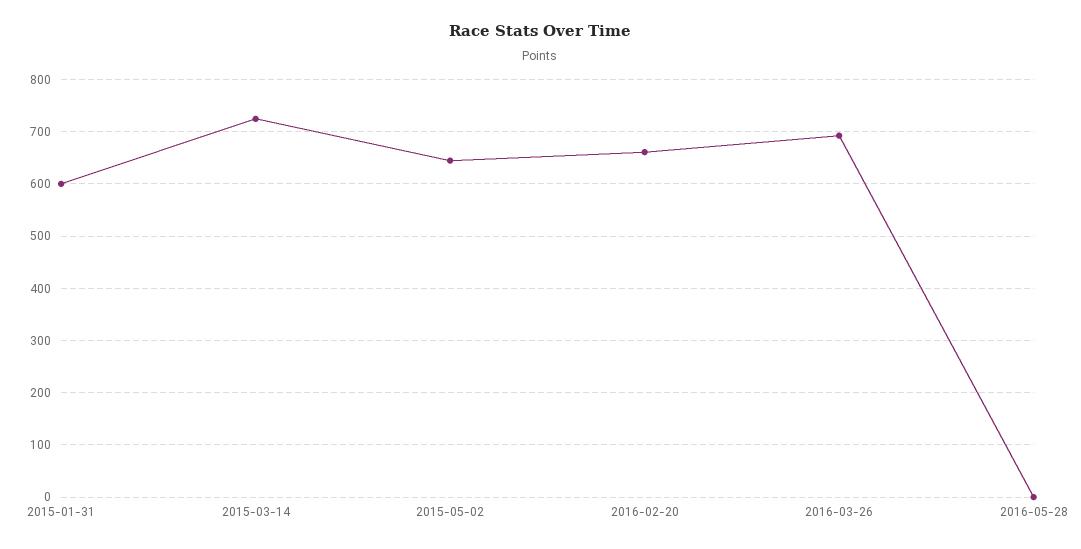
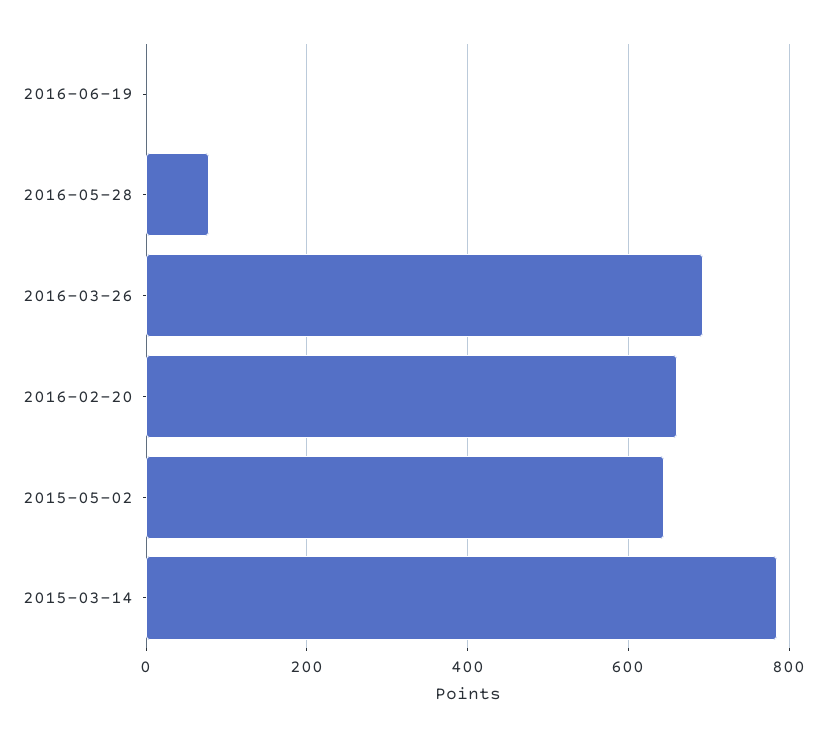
2015-01-31: 600 -> none
2015-03-14: 720 -> 780
2016-05-28: 0 -> 80
2016-06-19: none -> 0

